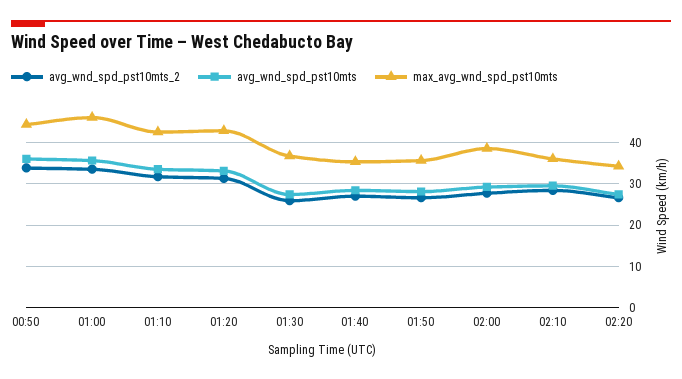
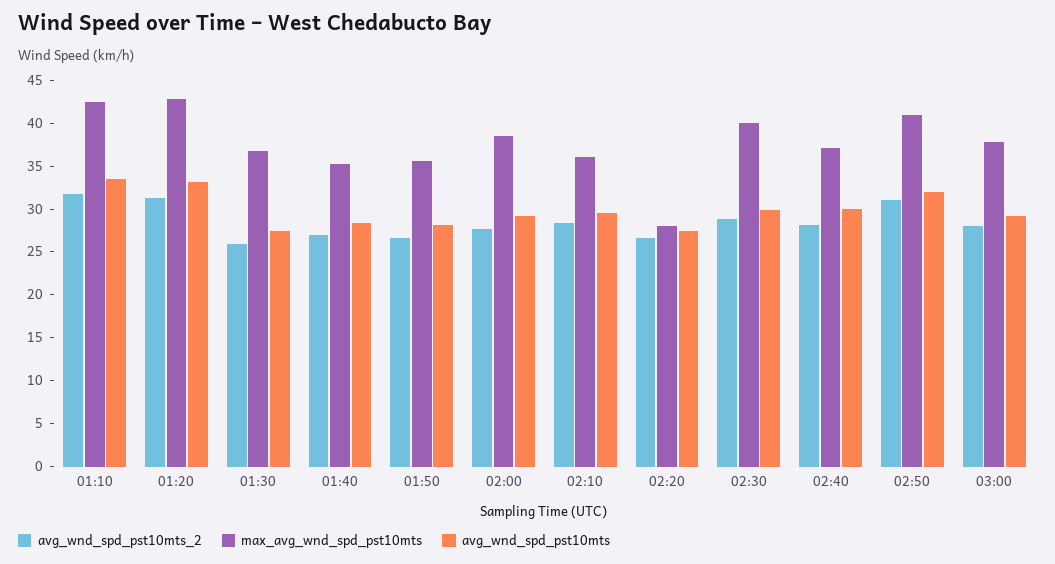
avg_wnd_spd_pst10mts_2, 00:50: 34 -> none
avg_wnd_spd_pst10mts, 00:50: 36 -> none
max_avg_wnd_spd_pst10mts, 00:50: 44 -> none
avg_wnd_spd_pst10mts_2, 01:00: 34 -> none
avg_wnd_spd_pst10mts, 01:00: 36 -> none
max_avg_wnd_spd_pst10mts, 01:00: 46 -> none
max_avg_wnd_spd_pst10mts, 02:20: 34 -> 28
avg_wnd_spd_pst10mts_2, 02:30: none -> 29
max_avg_wnd_spd_pst10mts, 02:30: none -> 40
avg_wnd_spd_pst10mts, 02:30: none -> 30
avg_wnd_spd_pst10mts_2, 02:40: none -> 28
max_avg_wnd_spd_pst10mts, 02:40: none -> 37
avg_wnd_spd_pst10mts, 02:40: none -> 30
avg_wnd_spd_pst10mts_2, 02:50: none -> 31
max_avg_wnd_spd_pst10mts, 02:50: none -> 41
avg_wnd_spd_pst10mts, 02:50: none -> 32
avg_wnd_spd_pst10mts_2, 03:00: none -> 28
max_avg_wnd_spd_pst10mts, 03:00: none -> 38
avg_wnd_spd_pst10mts, 03:00: none -> 29

